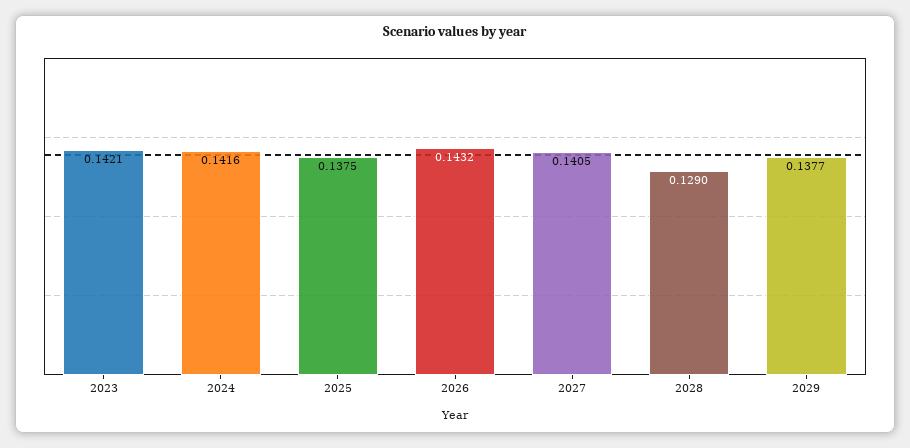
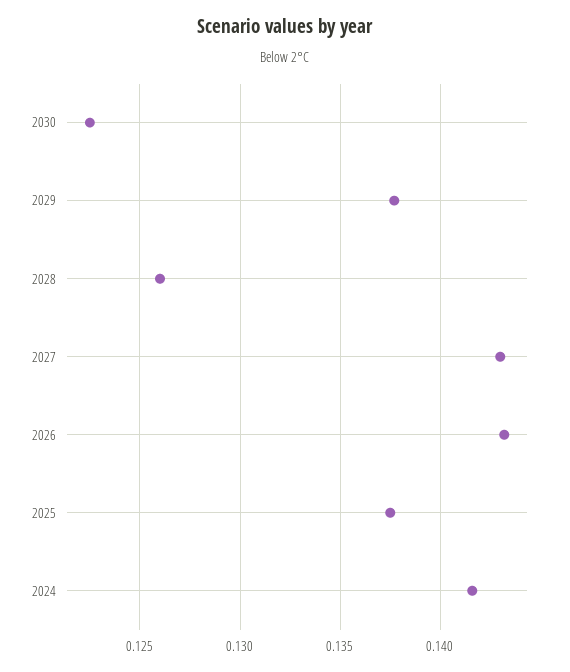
2023: 0.1421 -> none
2027: 0.1405 -> 0.143
2028: 0.129 -> 0.126
2030: none -> 0.1225

